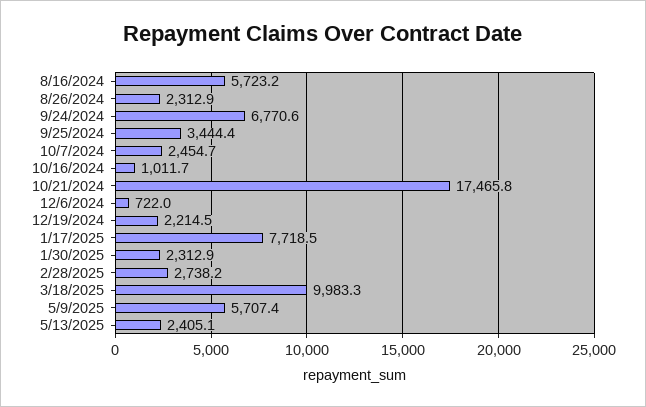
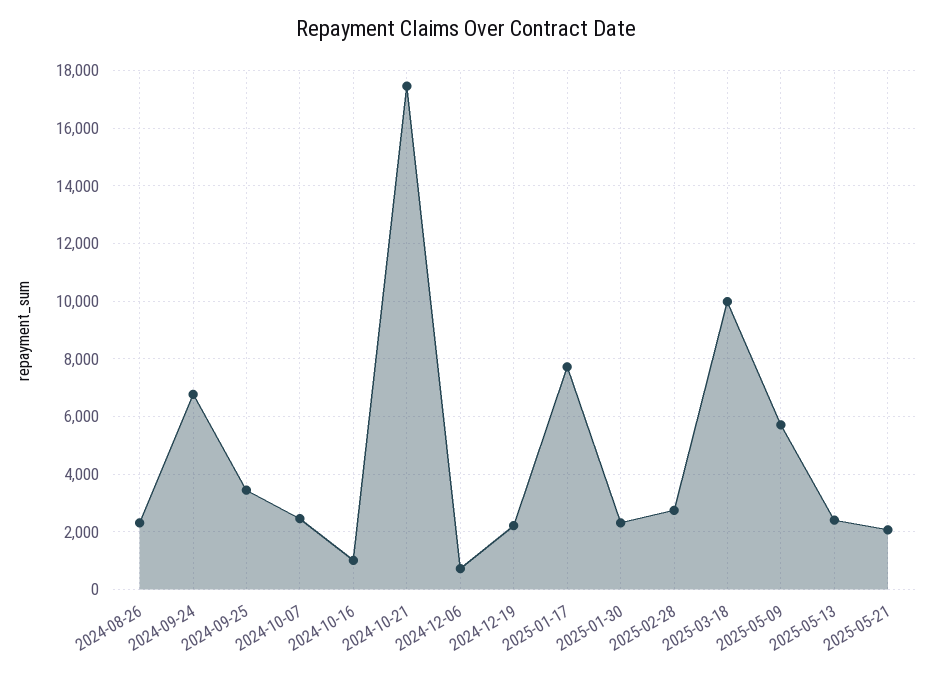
8/16/2024: 5723.2 -> none
2025-05-21: none -> 2000

